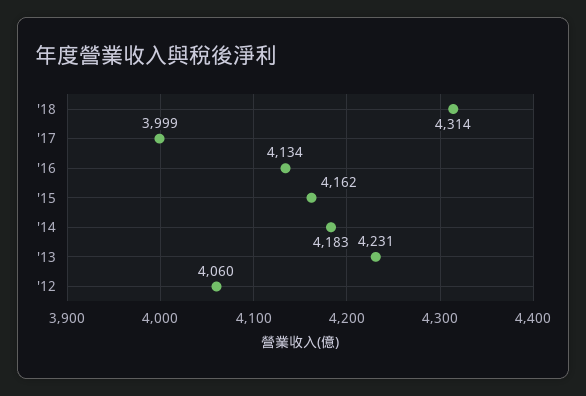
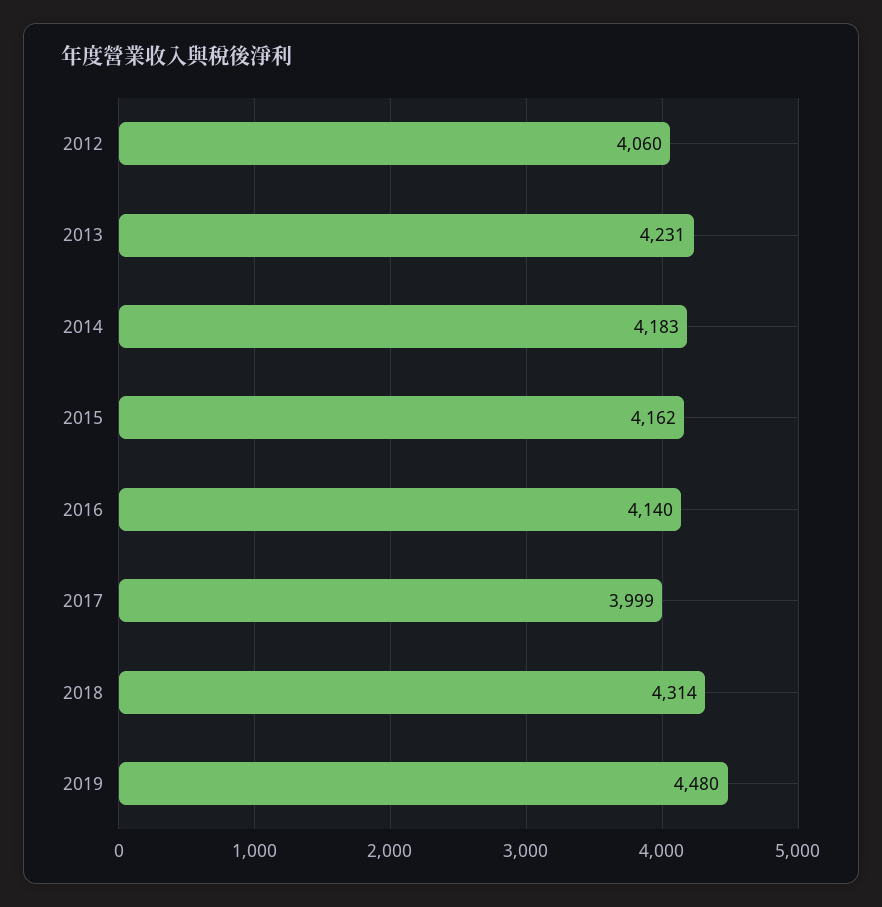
'16: 4134 -> 4140
2019: none -> 4480

